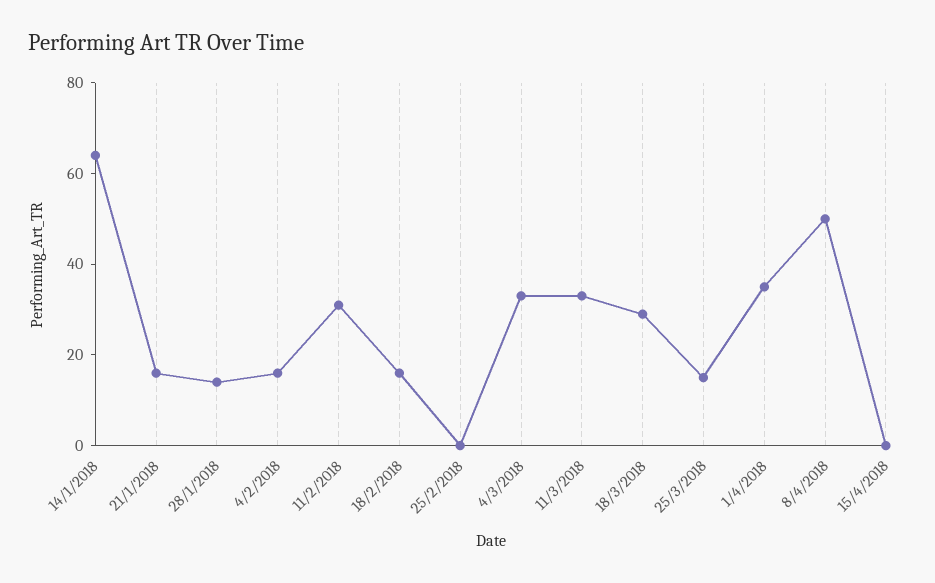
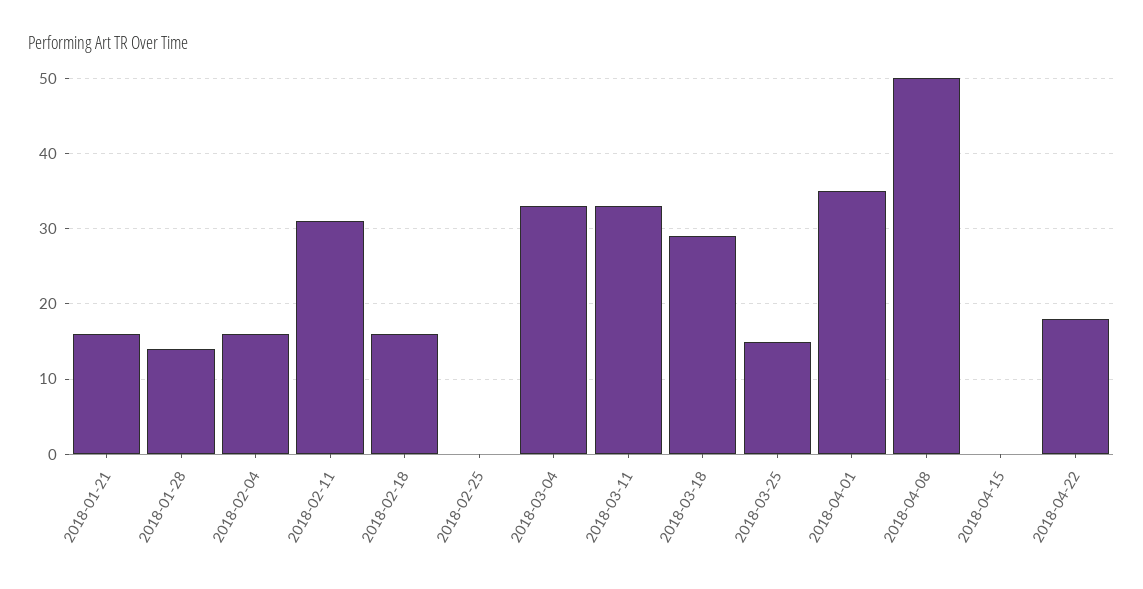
14/1/2018: 65 -> none
2018-04-22: none -> 18

